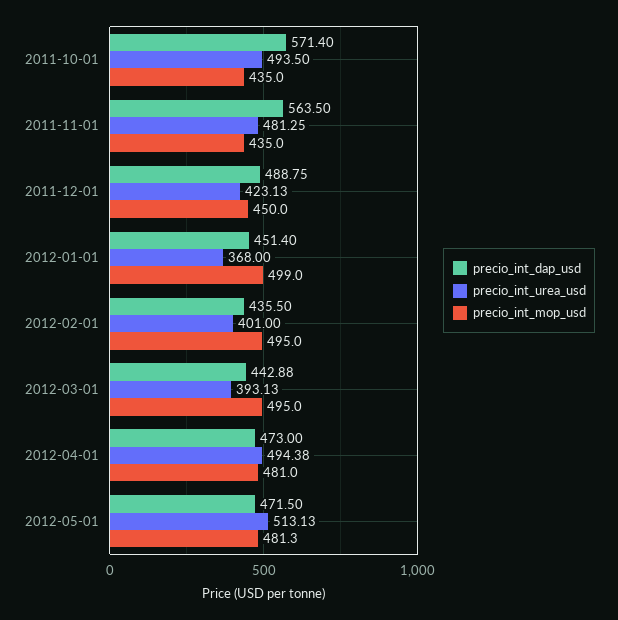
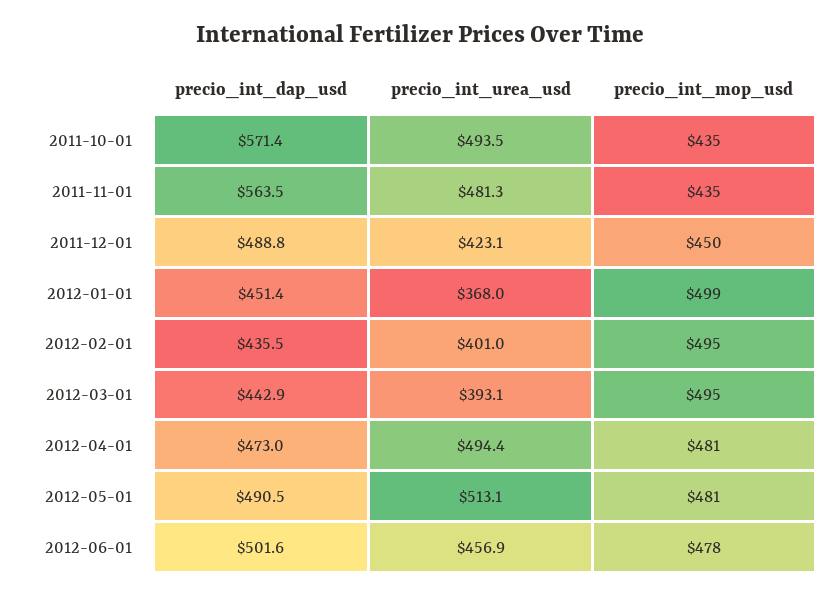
precio_int_dap_usd, 2012-05-01: 471.5 -> 490.5
precio_int_dap_usd, 2012-06-01: none -> 501.6
precio_int_urea_usd, 2012-06-01: none -> 456.9
precio_int_mop_usd, 2012-06-01: none -> 478

